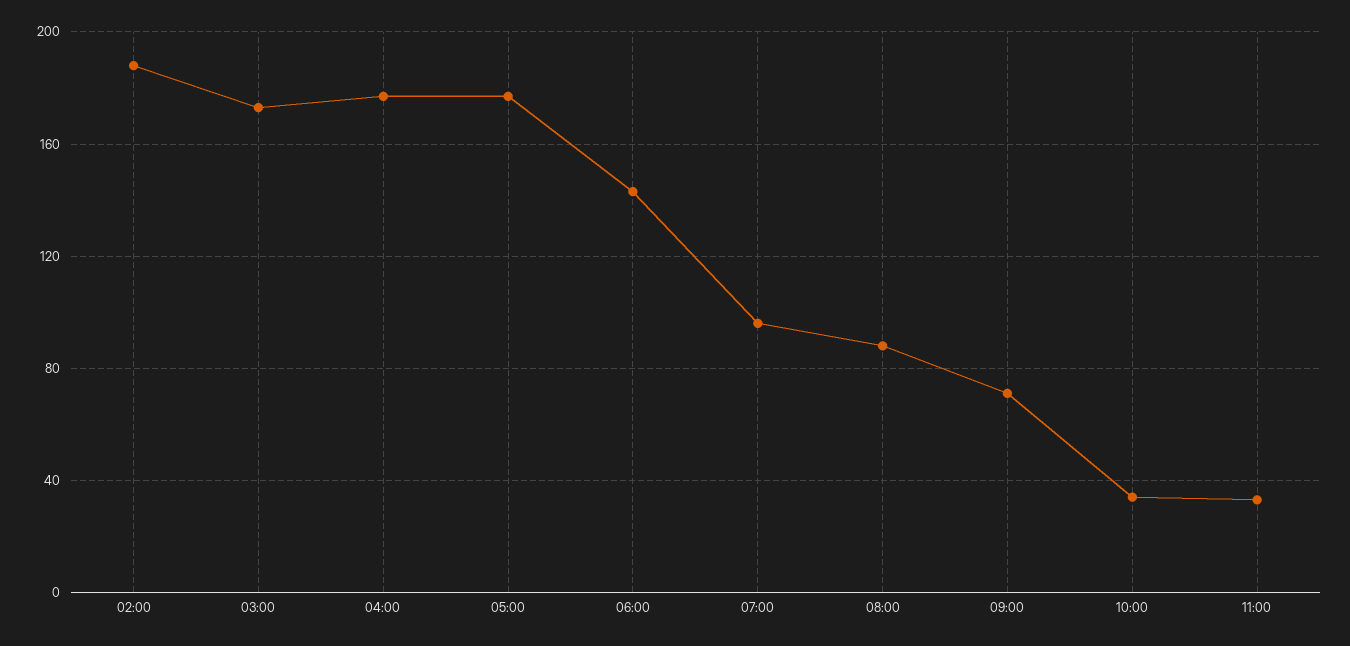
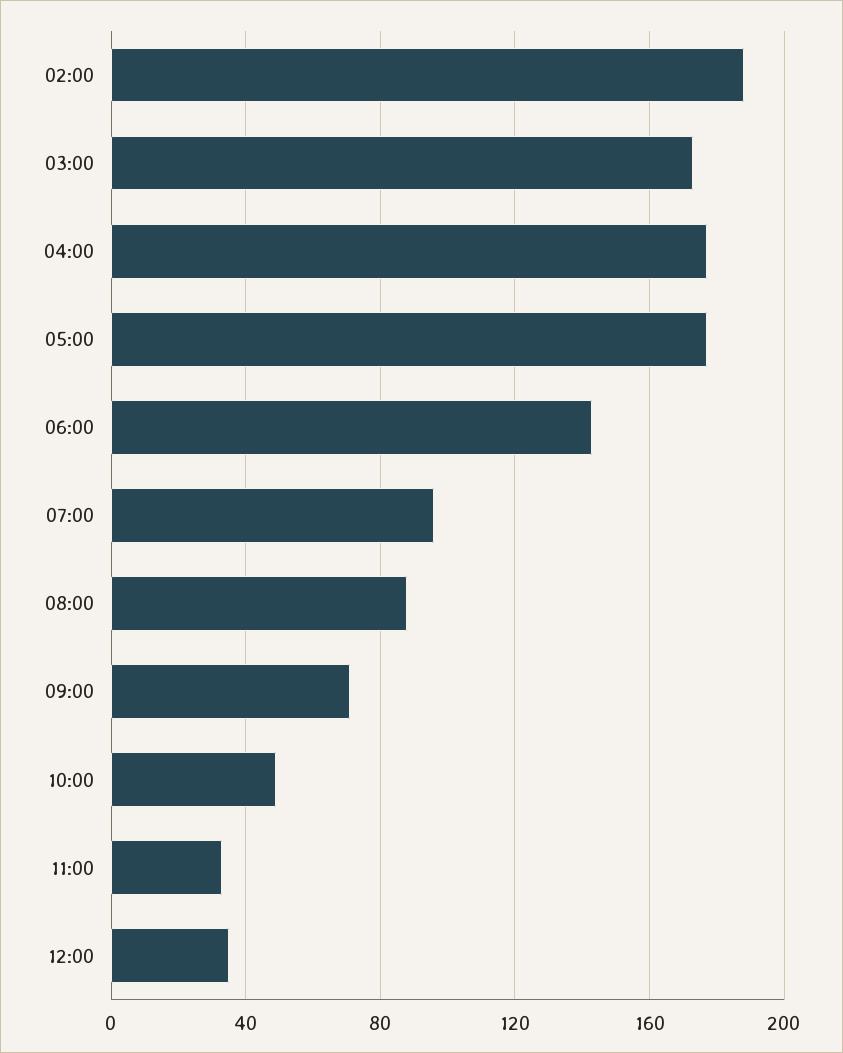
10:00: 35 -> 50
12:00: none -> 35

